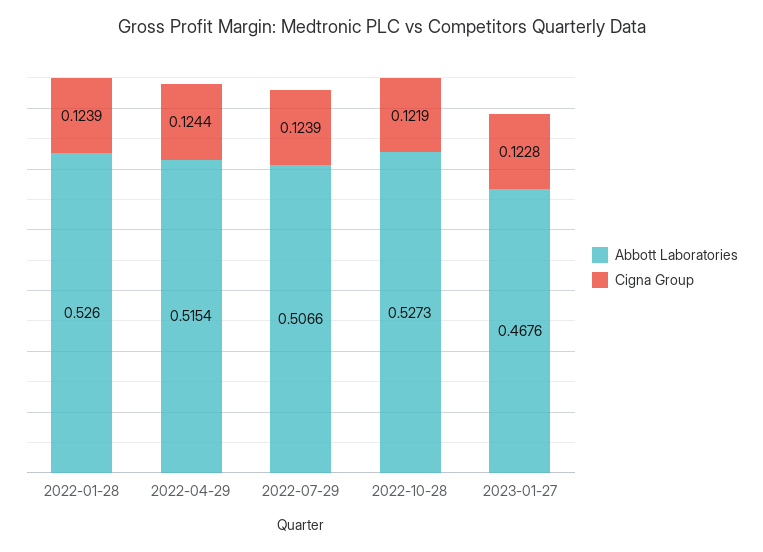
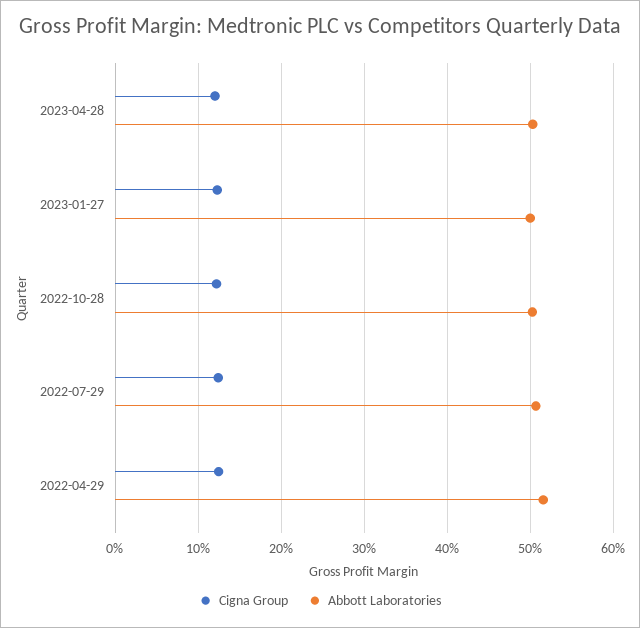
Abbott Laboratories, 2022-01-28: 0.526 -> none
Cigna Group, 2022-01-28: 0.1239 -> none
Abbott Laboratories, 2022-10-28: 0.5273 -> 0.5
Abbott Laboratories, 2023-01-27: 0.4676 -> 0.5
Cigna Group, 2023-04-28: none -> 0.12
Abbott Laboratories, 2023-04-28: none -> 0.5

